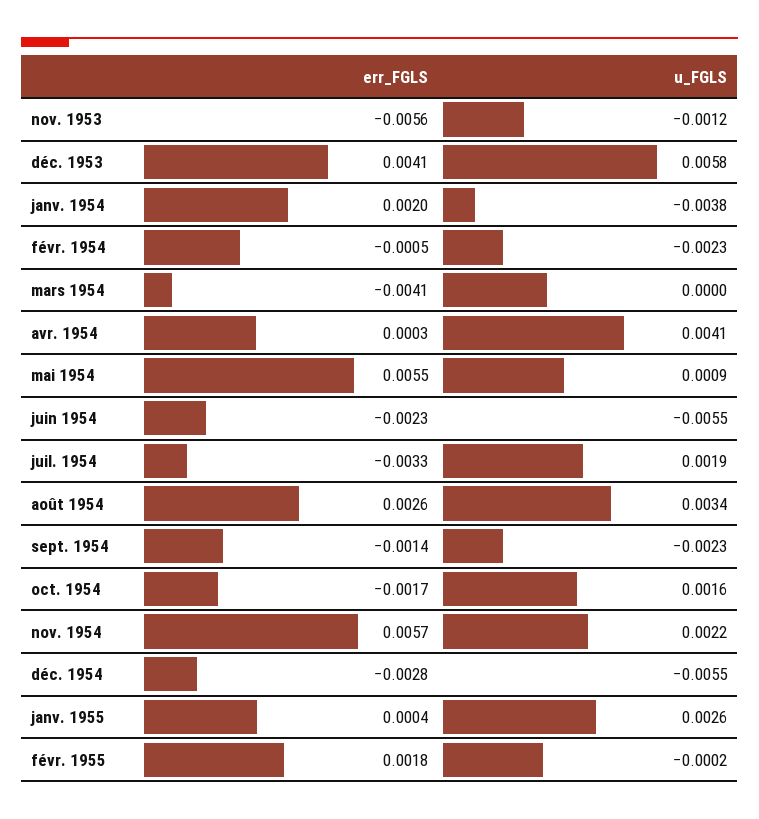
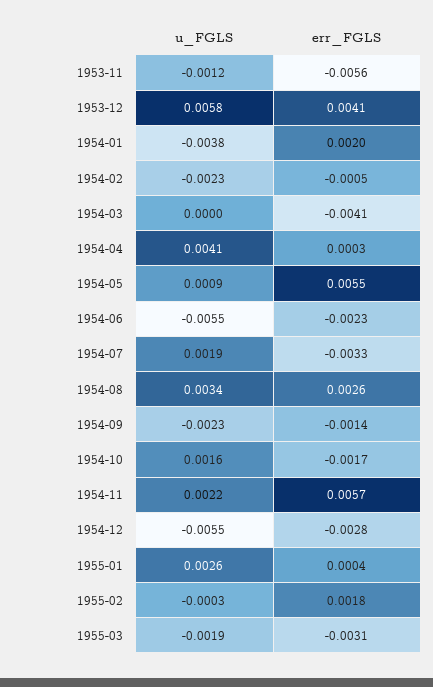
u_FGLS, févr. 1955: -0.0002 -> -0.0003
u_FGLS, 1955-03: none -> -0.0019
err_FGLS, 1955-03: none -> -0.0031

